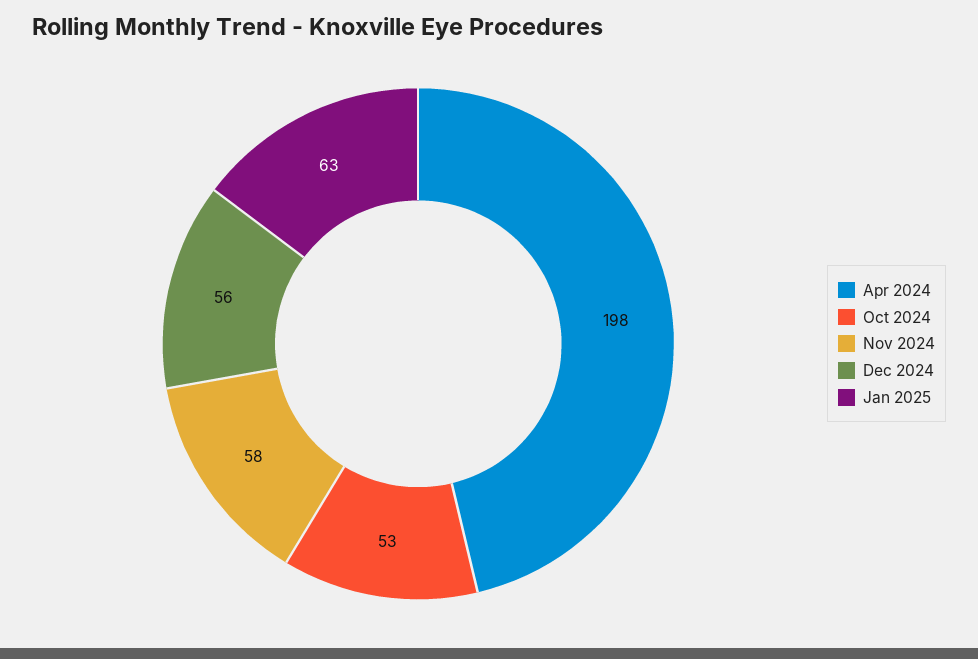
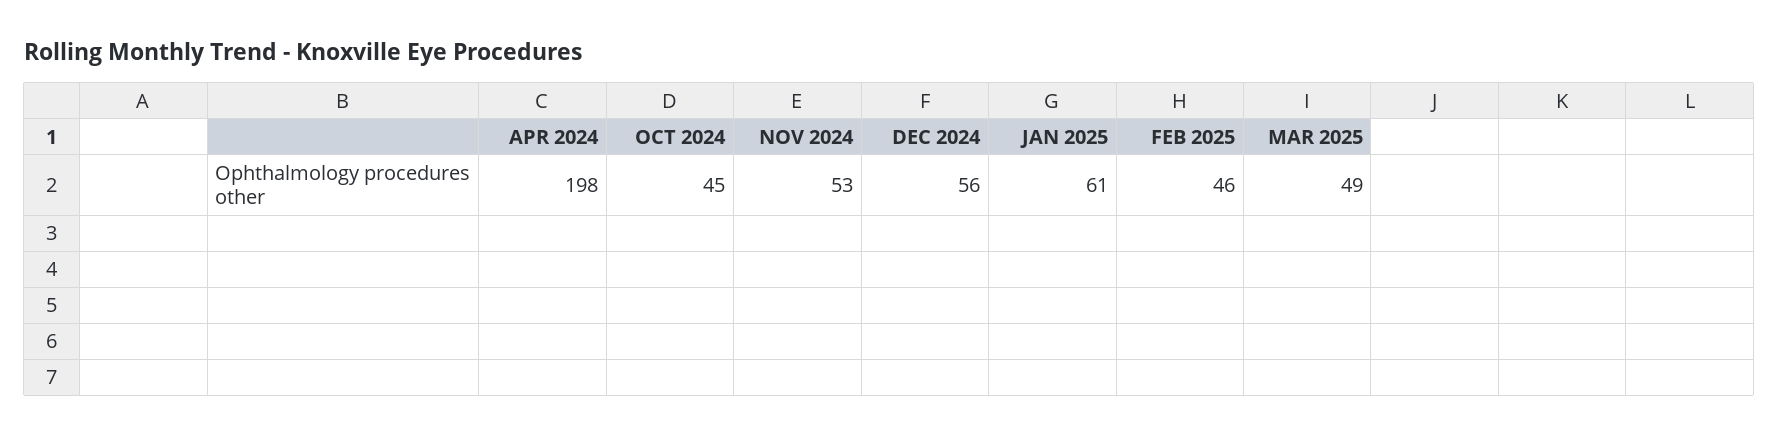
Oct 2024: 53 -> 45
Nov 2024: 58 -> 53
Jan 2025: 63 -> 61
FEB 2025: none -> 46
MAR 2025: none -> 49

